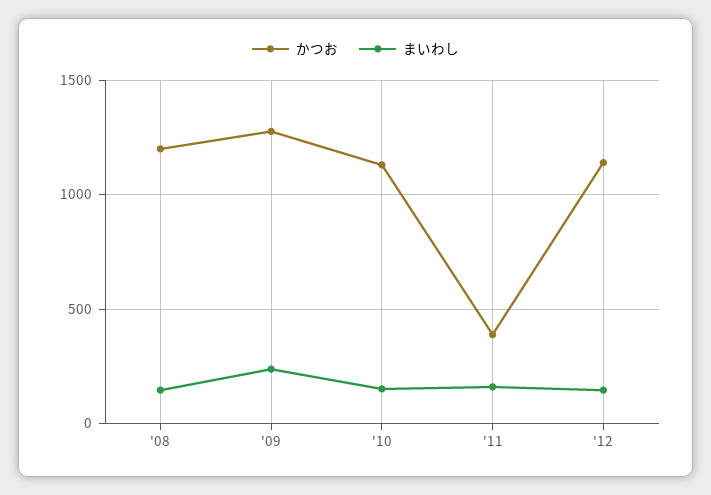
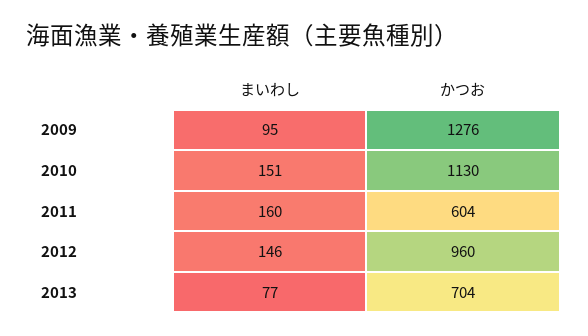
かつお, '08: 1200 -> none
まいわし, '08: 150 -> none
まいわし, '09: 250 -> 95
かつお, '11: 400 -> 604
かつお, '12: 1150 -> 960
まいわし, 2013: none -> 77
かつお, 2013: none -> 704

